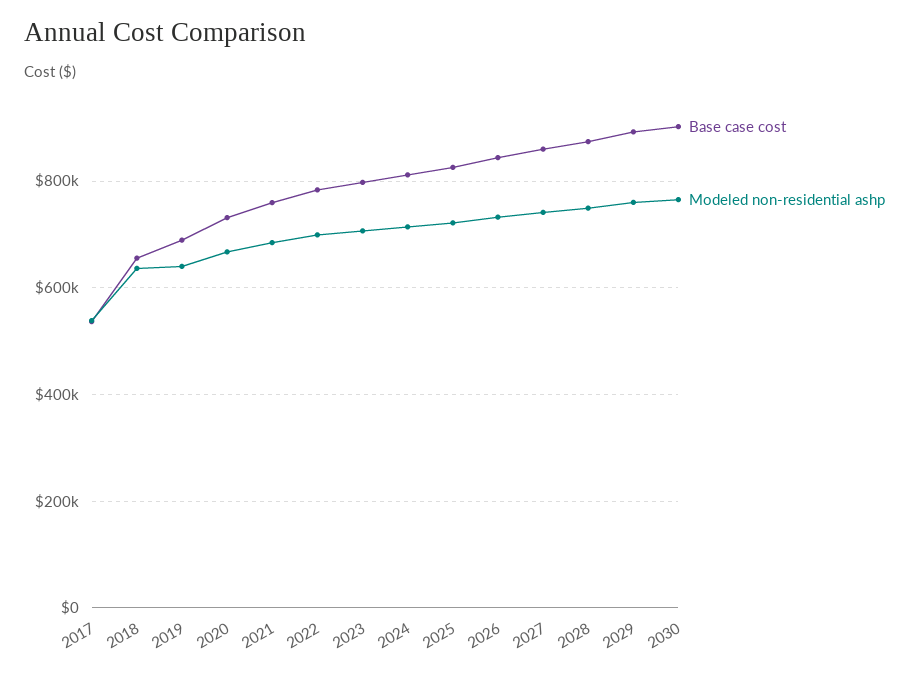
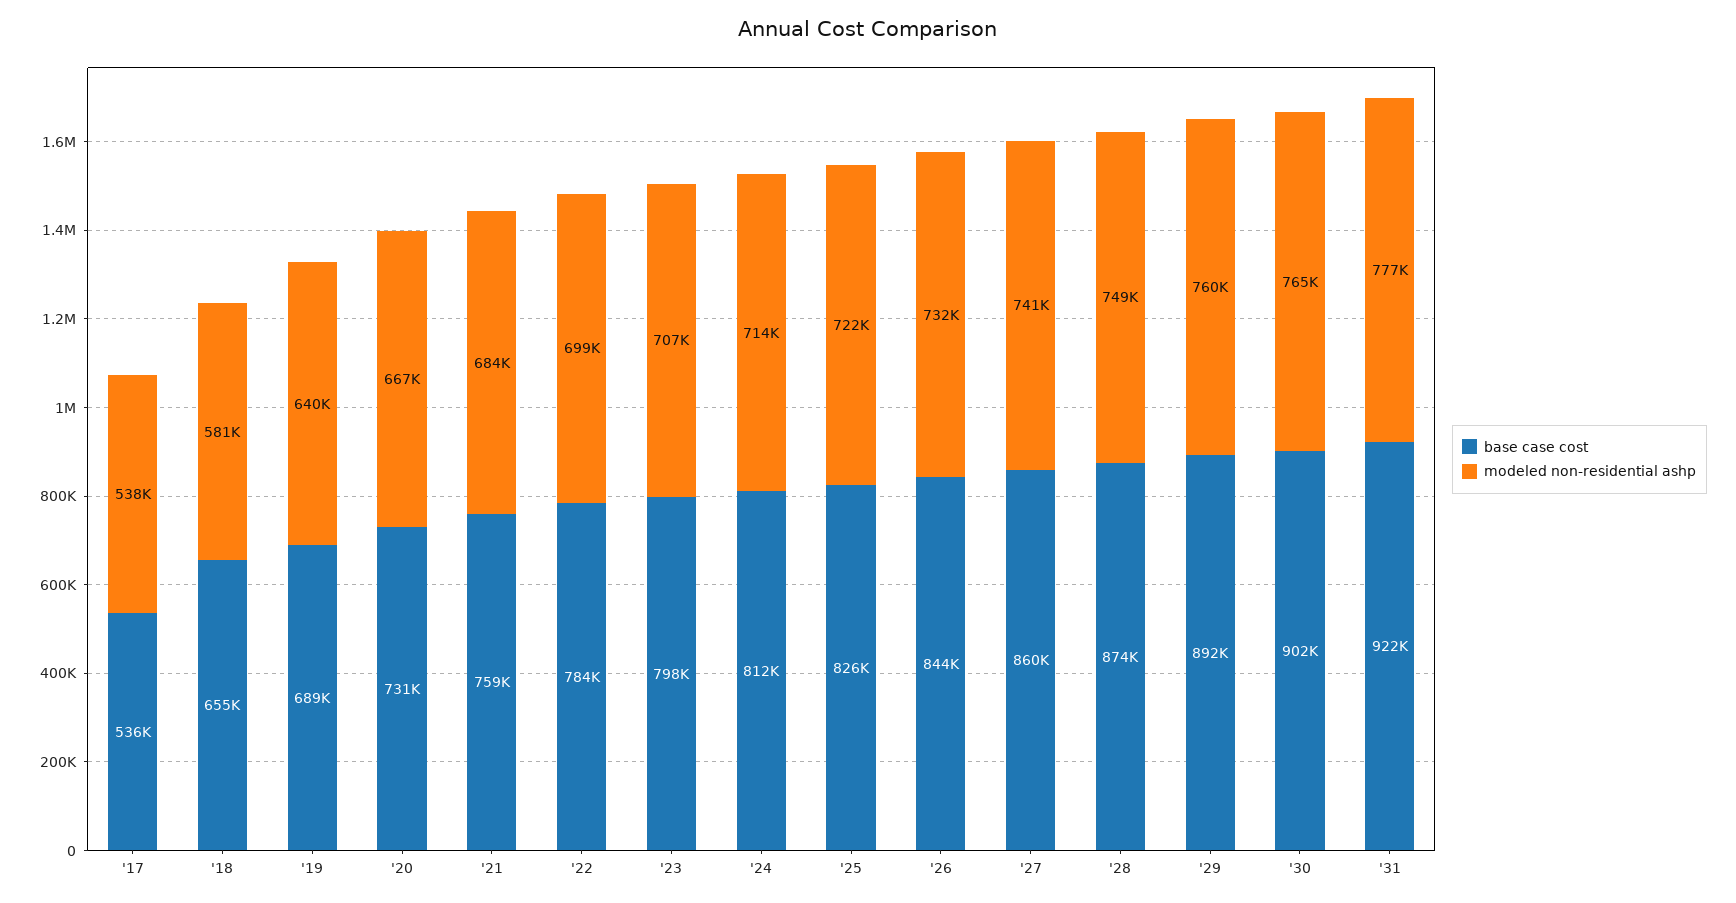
Modeled non-residential ashp, 2018: 640000 -> 581000
Base case cost, '31: none -> 922000
Modeled non-residential ashp, '31: none -> 777000

